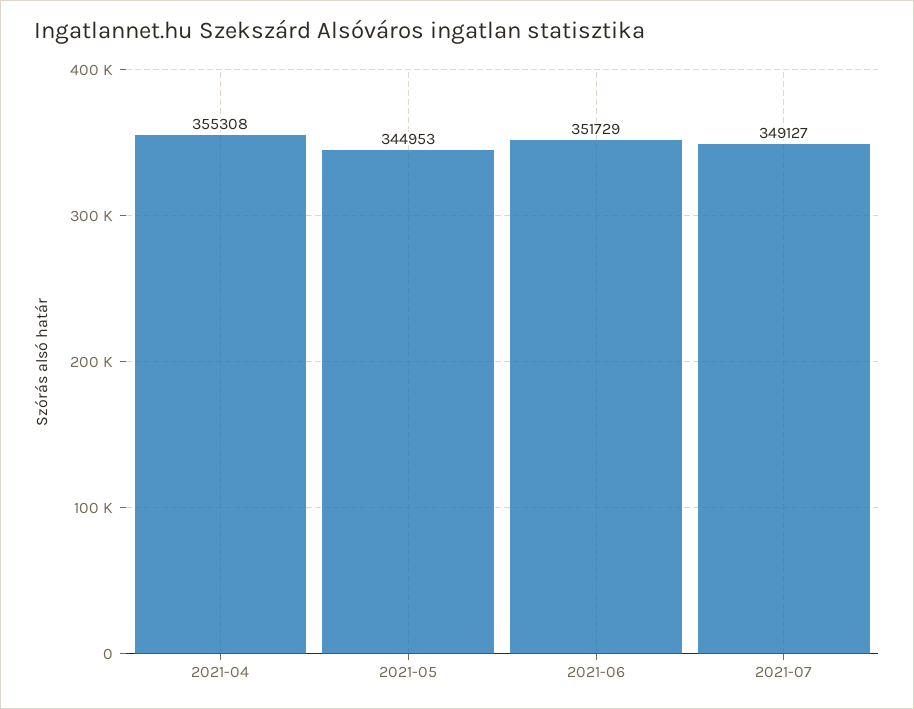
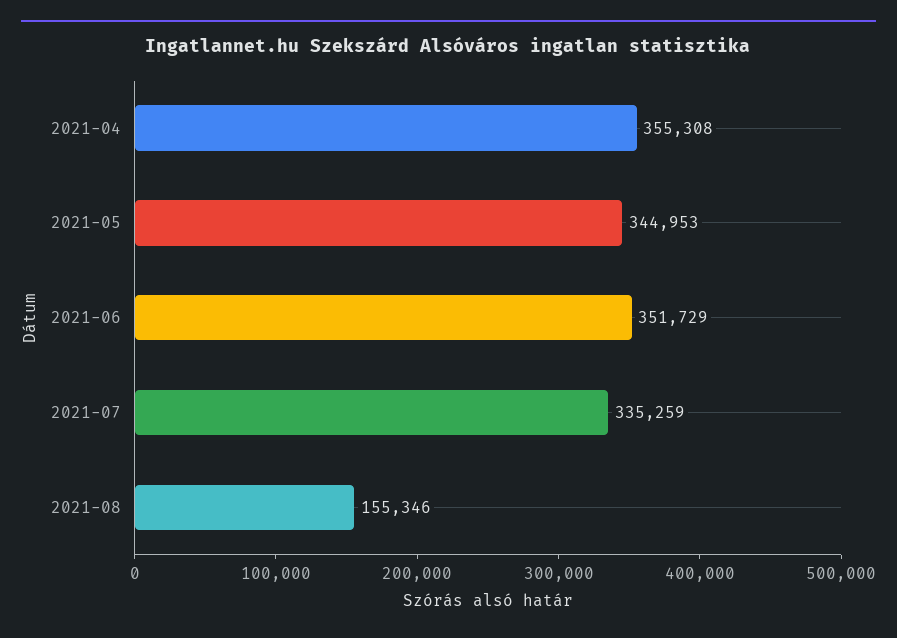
2021-07: 349127 -> 335259
2021-08: none -> 155346

